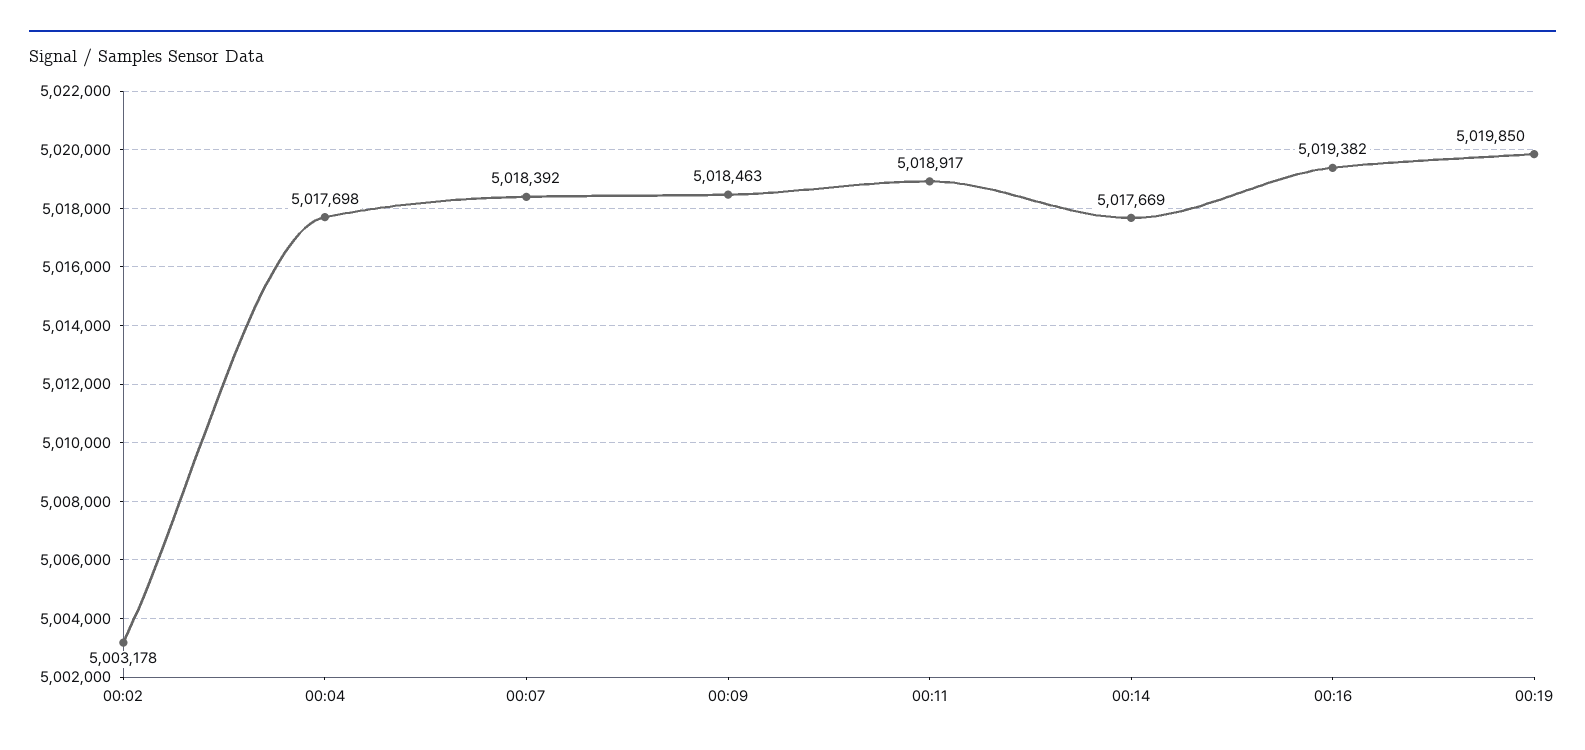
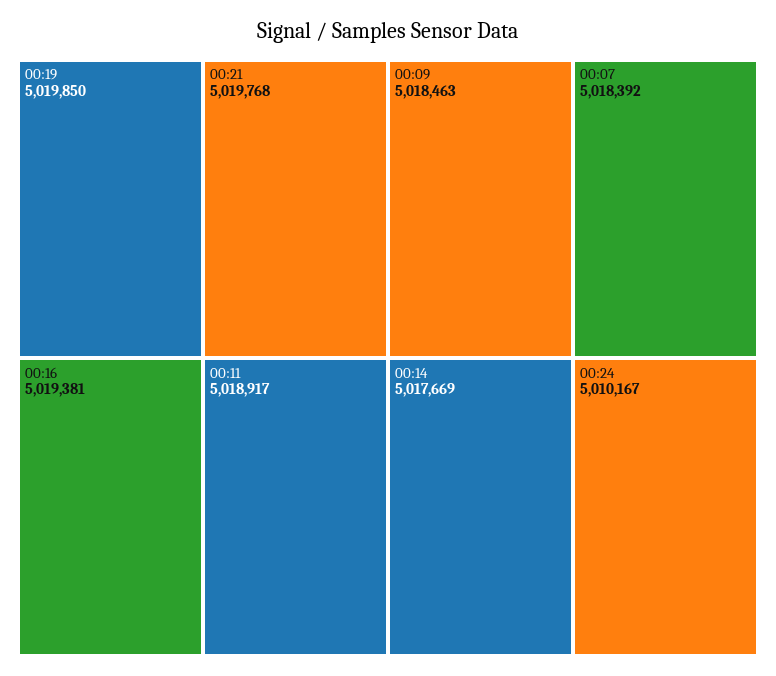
00:02: 5003178 -> none
00:04: 5017698 -> none
00:16: 5019382 -> 5019381
00:21: none -> 5019768
00:24: none -> 5010167

